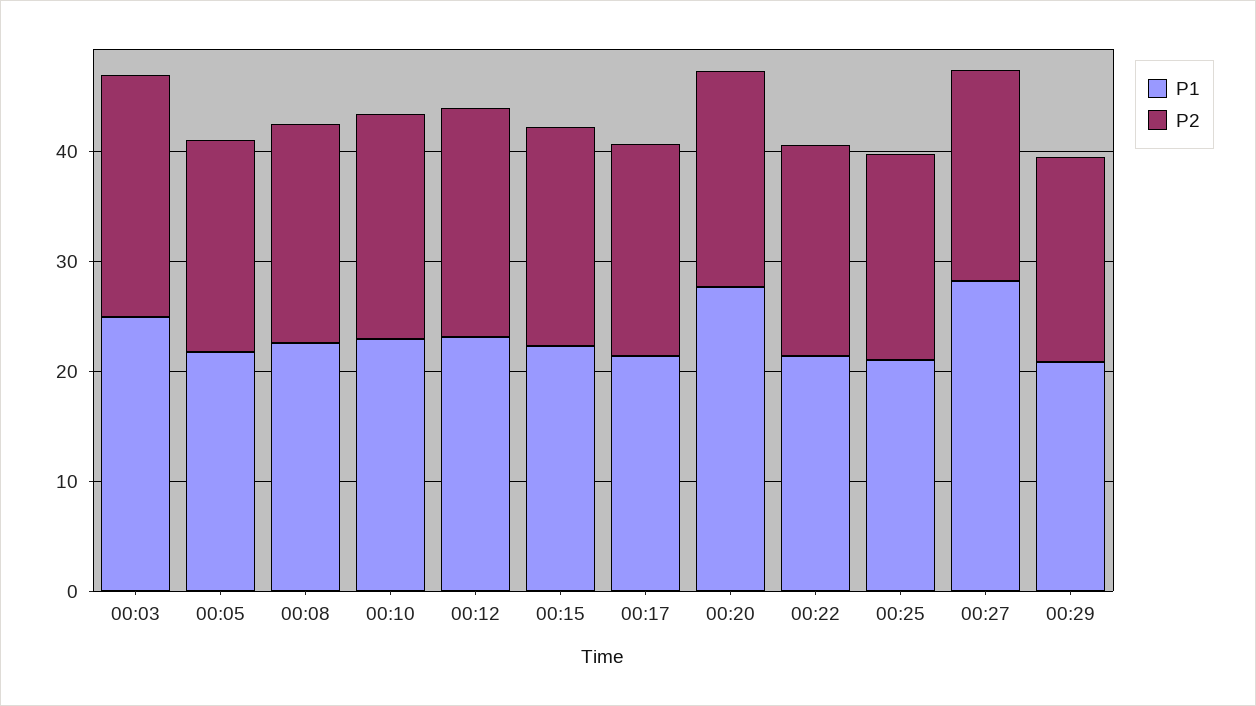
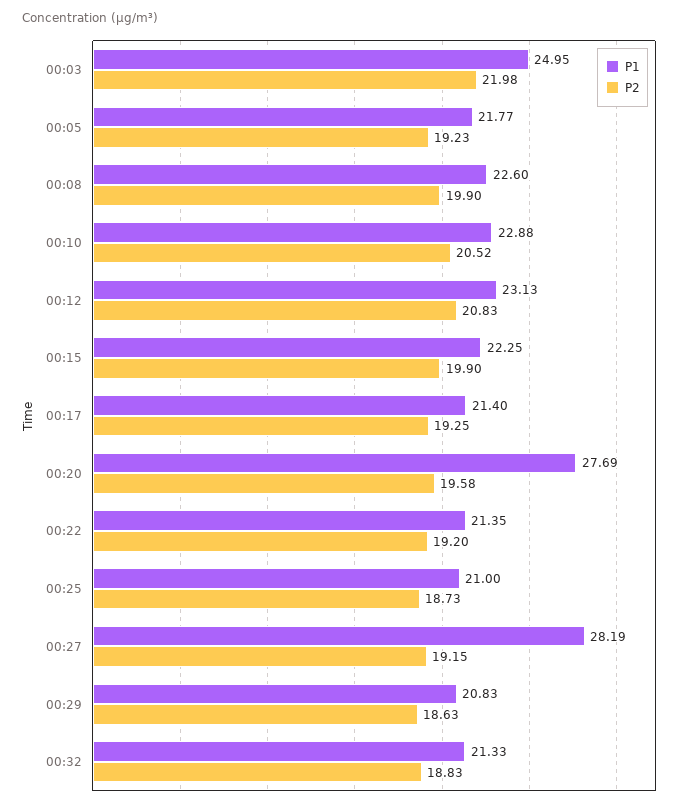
P1, 00:32: none -> 21.33
P2, 00:32: none -> 18.83

